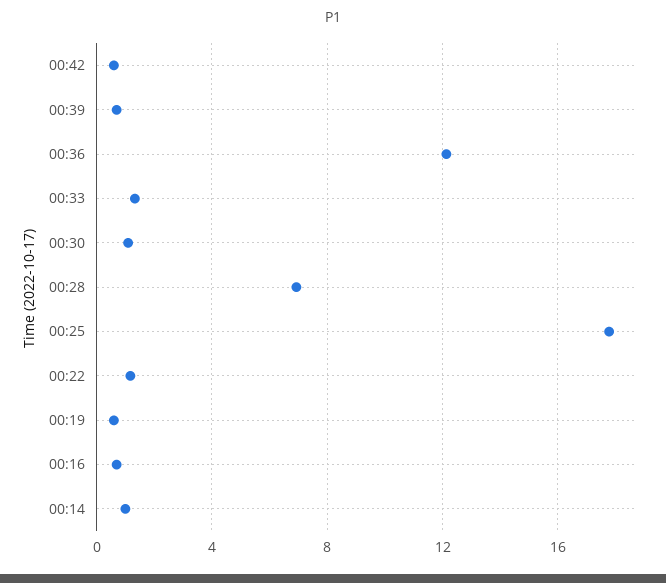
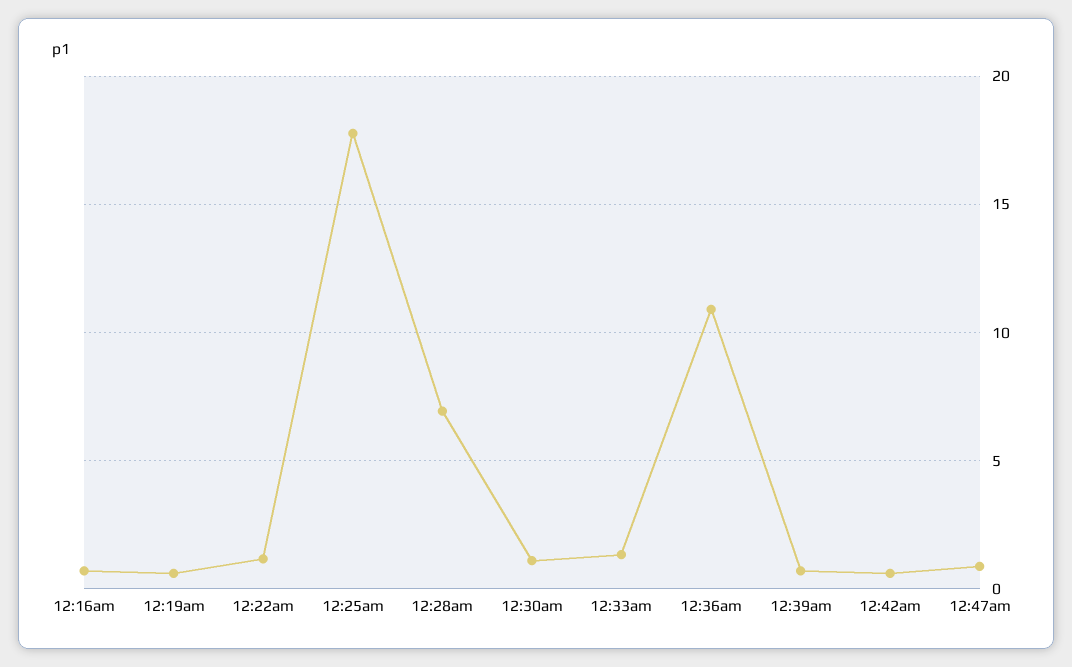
00:36: 12 -> 11
00:14: 1 -> none
12:47am: none -> 1

